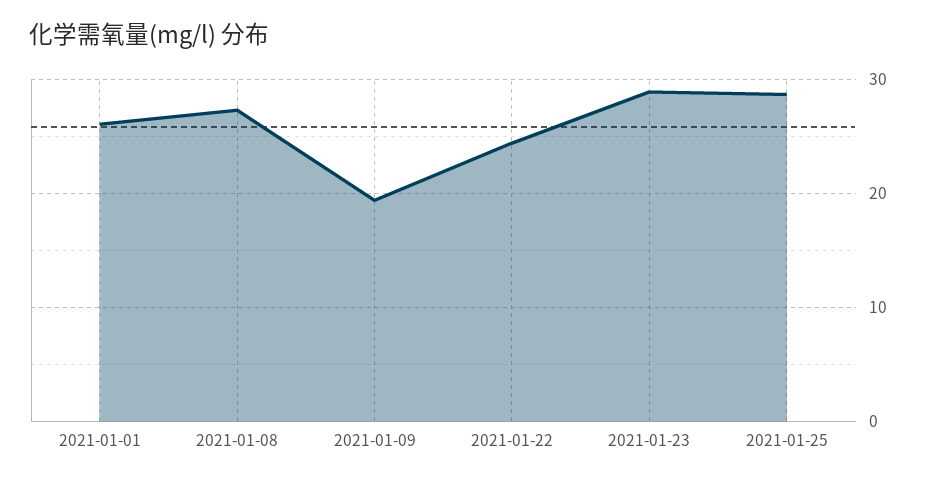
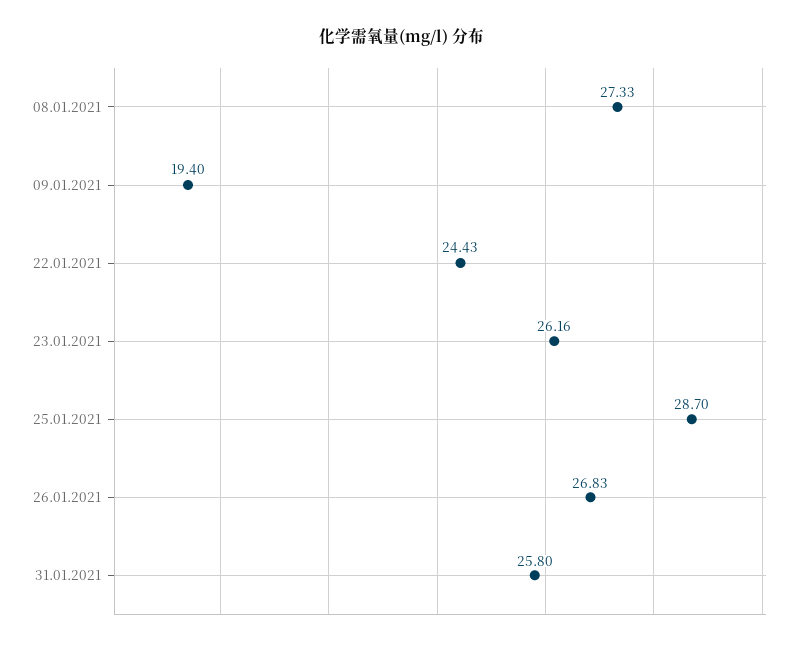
2021-01-01: 26 -> none
2021-01-23: 29 -> 26.16
26.01.2021: none -> 26.83
31.01.2021: none -> 25.8

